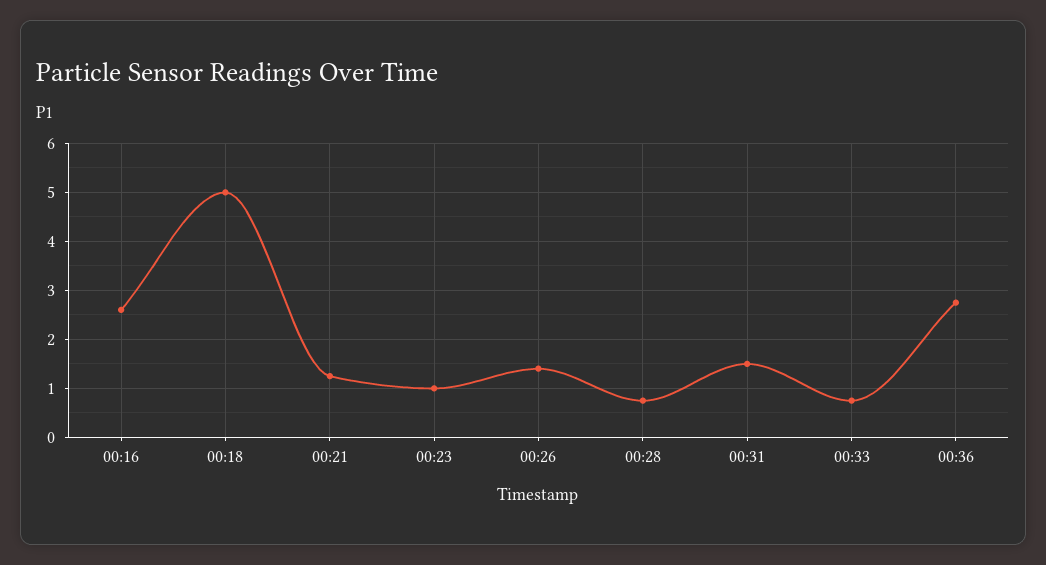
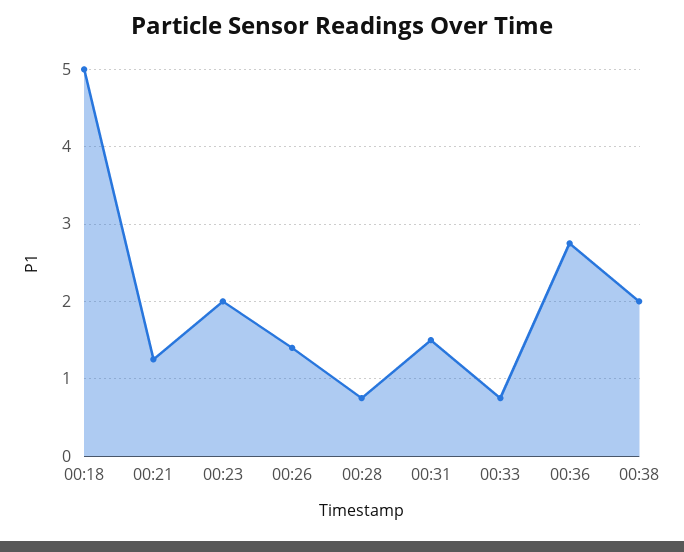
00:16: 2.6 -> none
00:23: 1 -> 2
00:38: none -> 2

